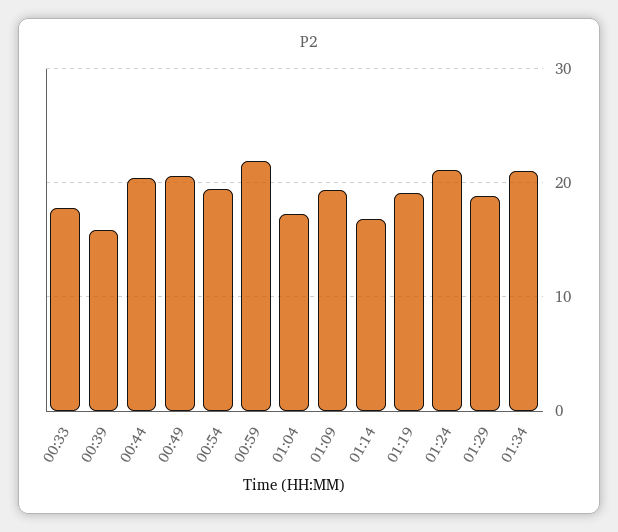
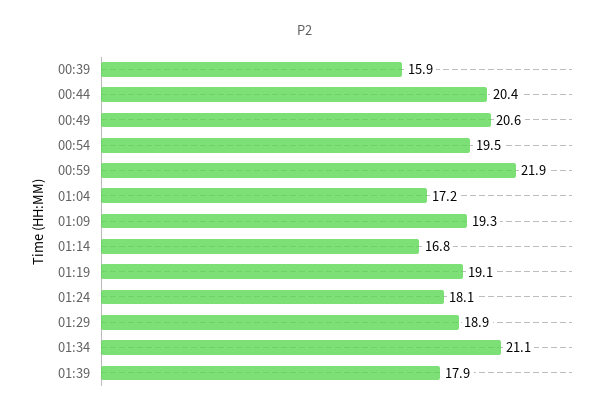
00:33: 18 -> none
01:24: 21 -> 18.1
01:39: none -> 17.9

